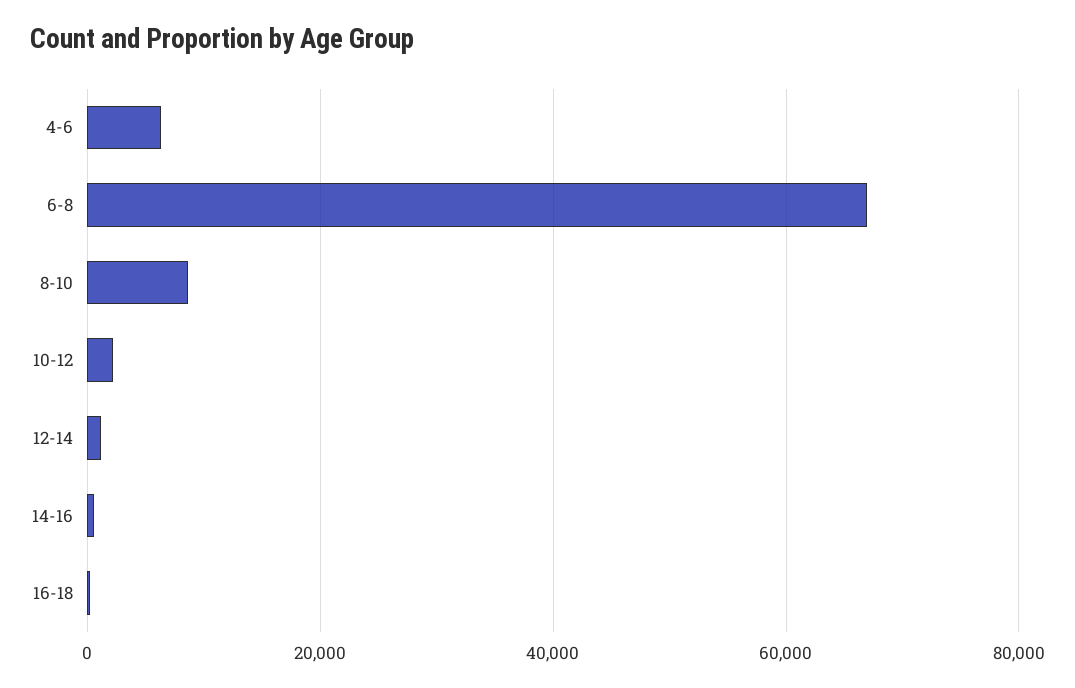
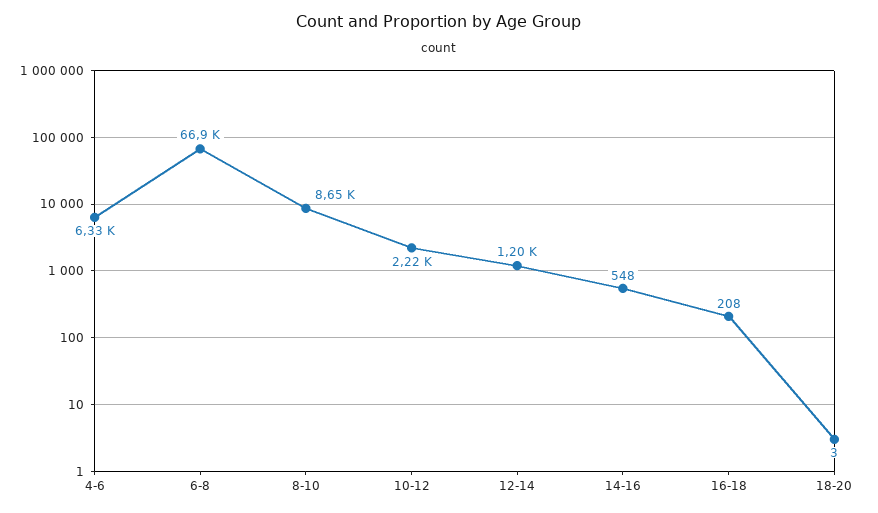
18-20: none -> 3

